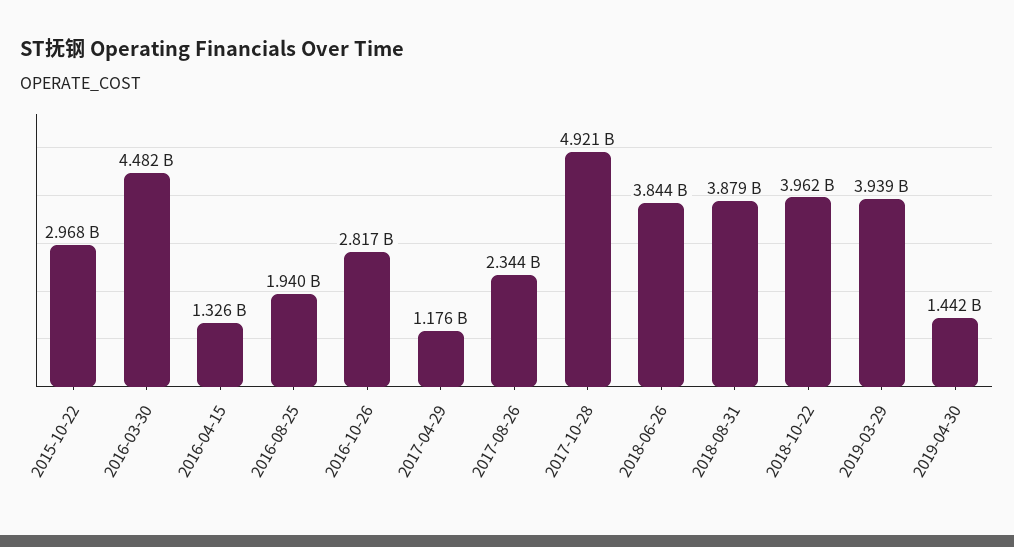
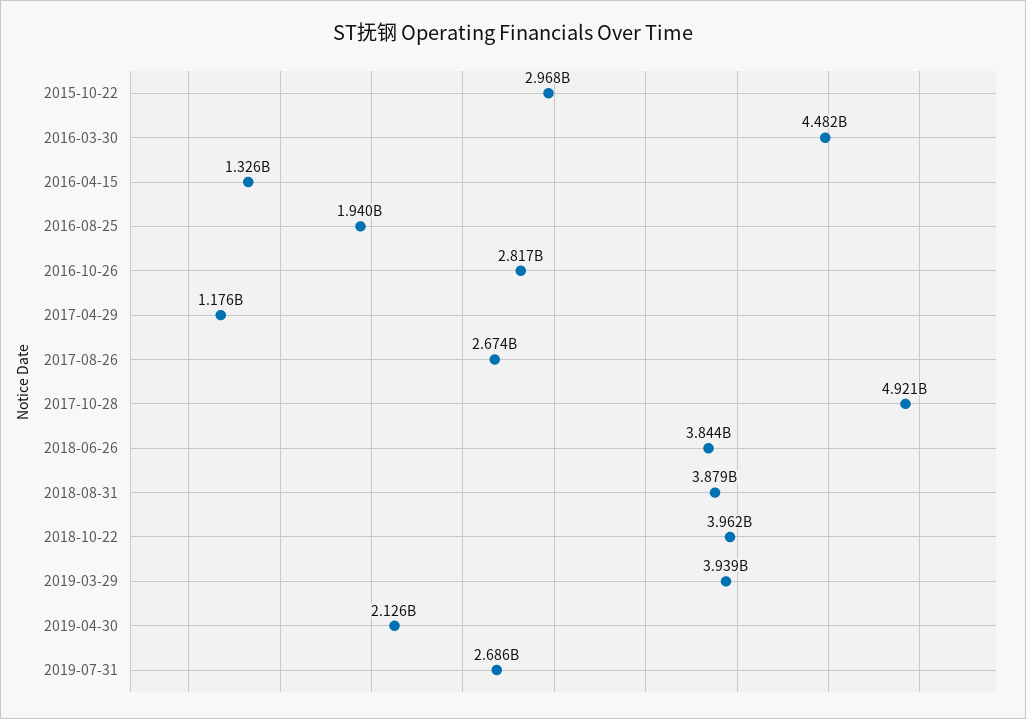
2017-08-26: 2344000000 -> 2674000000
2019-04-30: 1442000000 -> 2126000000
2019-07-31: none -> 2686000000

